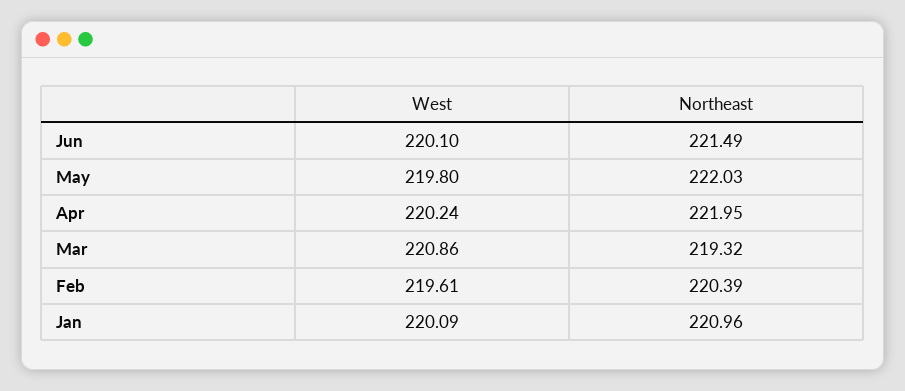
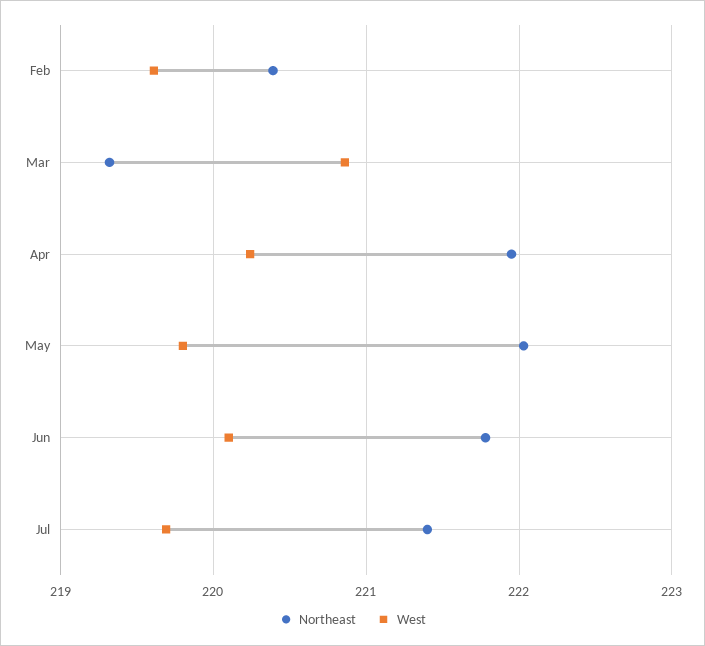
Northeast, Jun: 221.49 -> 221.8
West, Jan: 220.09 -> none
Northeast, Jan: 220.96 -> none
Northeast, Jul: none -> 221.4
West, Jul: none -> 219.7

